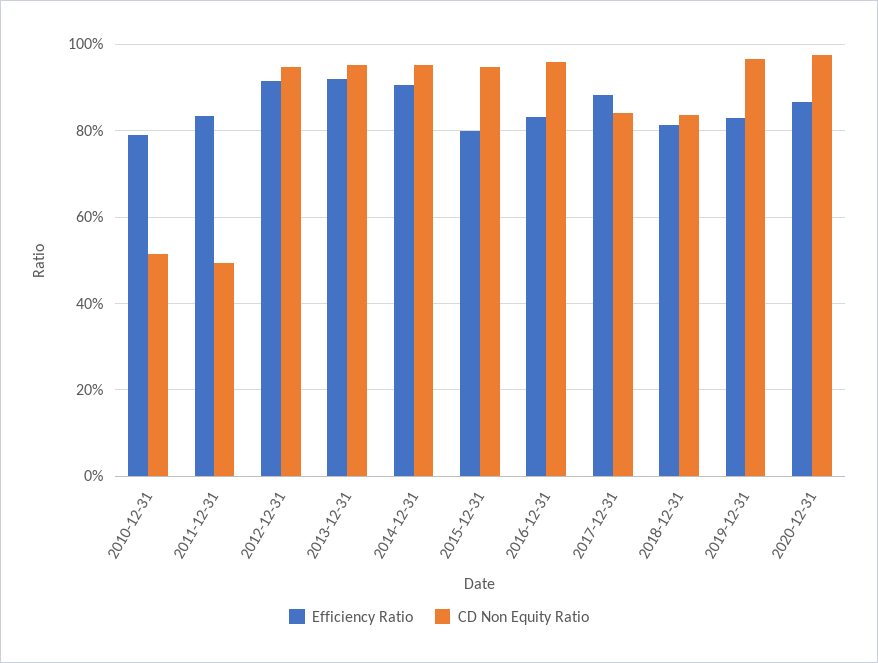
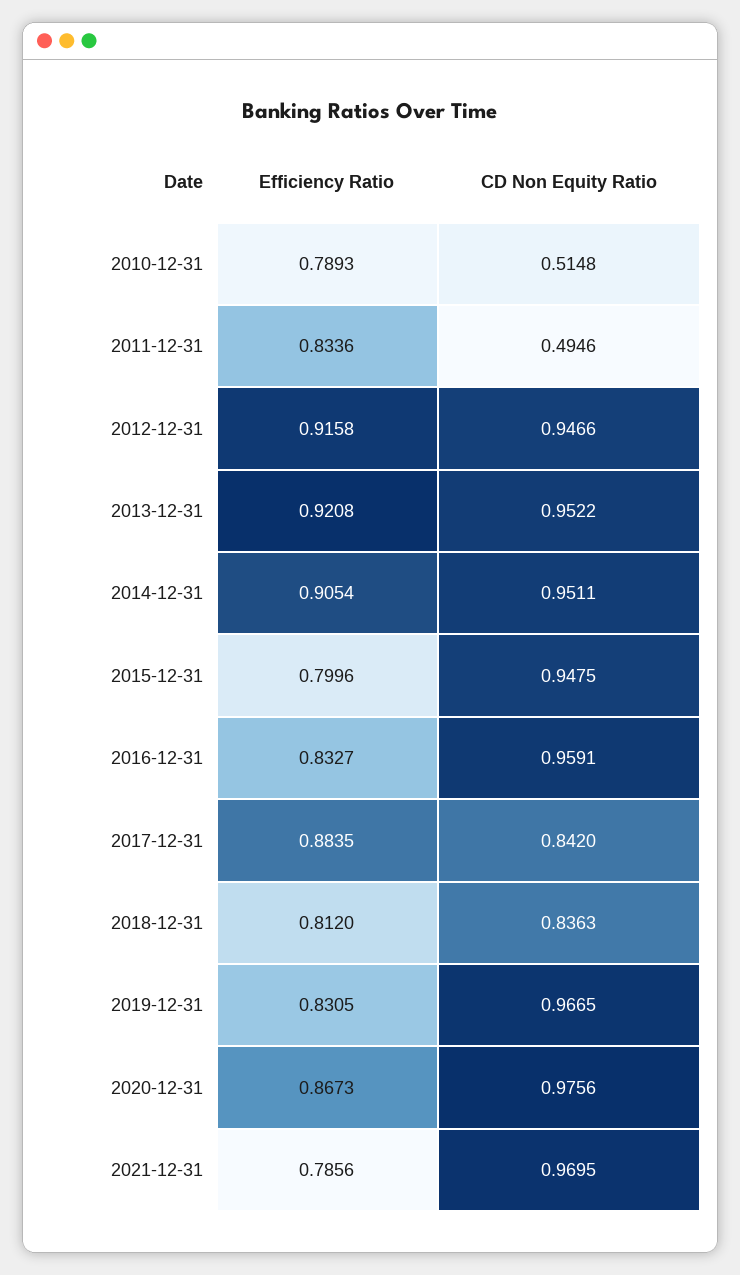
Efficiency Ratio, 2021-12-31: none -> 0.7856
CD Non Equity Ratio, 2021-12-31: none -> 0.9695

